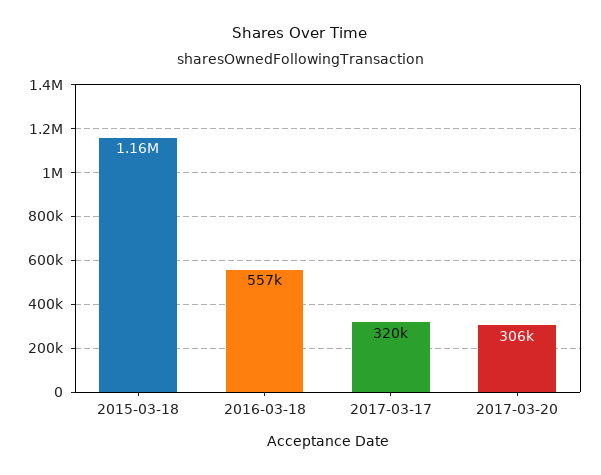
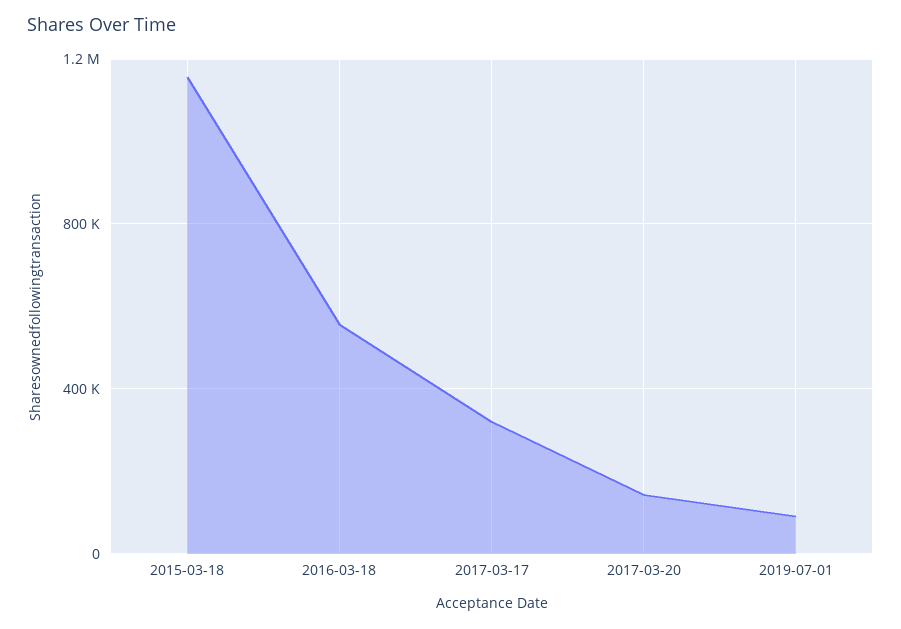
2017-03-20: 306000 -> 150000
2019-07-01: none -> 100000

